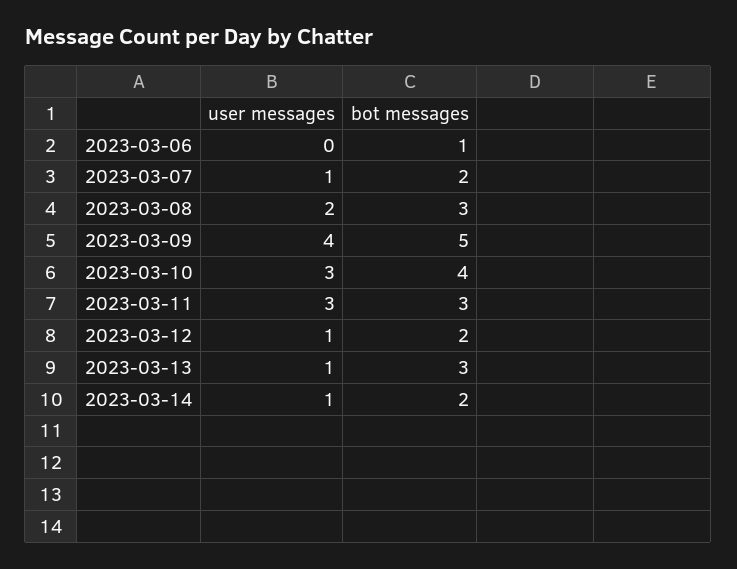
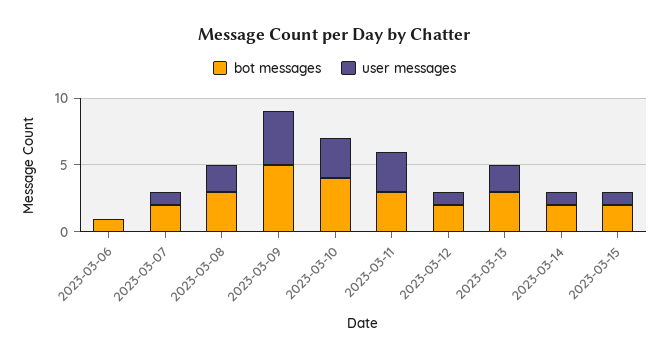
user messages, 2023-03-13: 1 -> 2
bot messages, 2023-03-15: none -> 2
user messages, 2023-03-15: none -> 1

